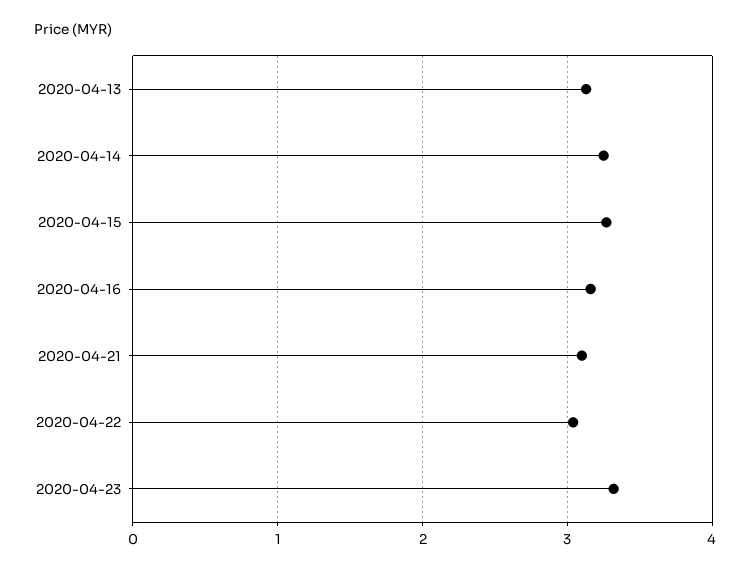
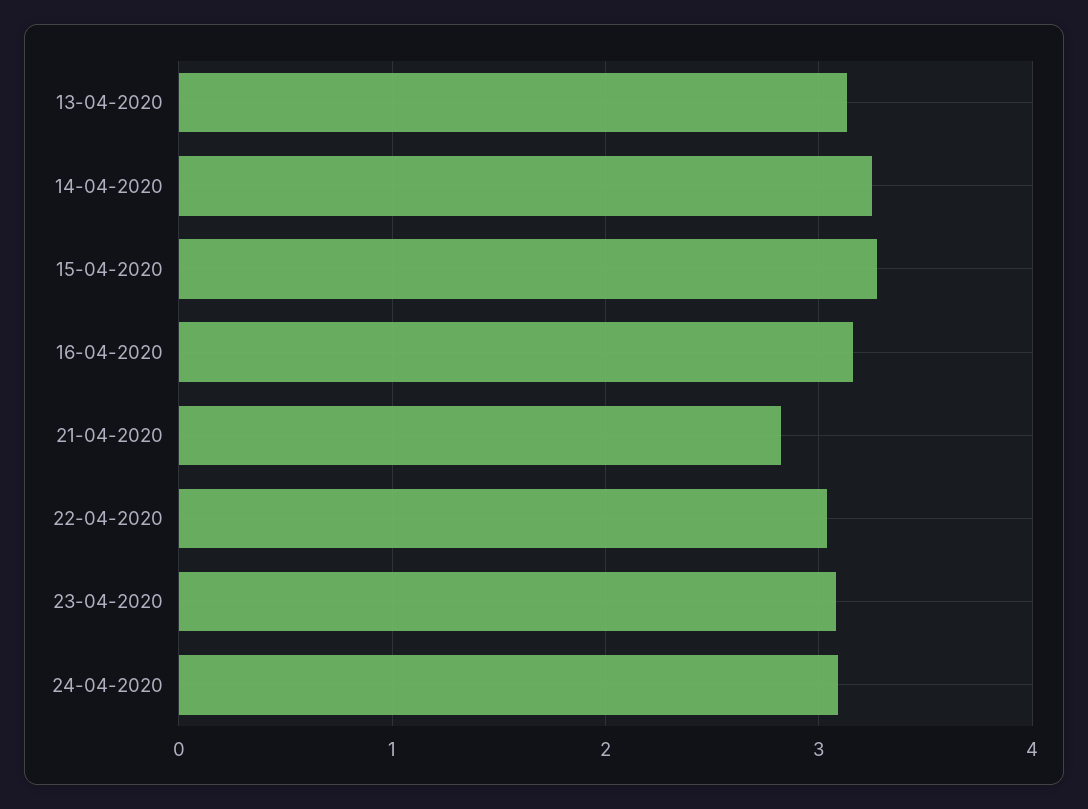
2020-04-21: 3.1 -> 2.8
2020-04-23: 3.3 -> 3.1
24-04-2020: none -> 3.1

